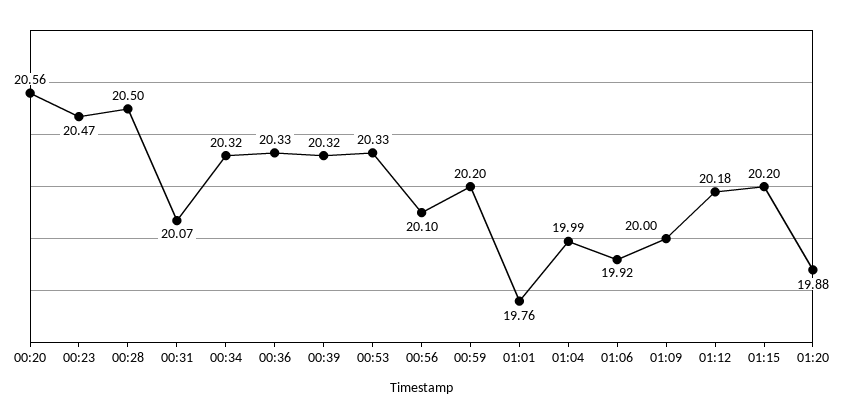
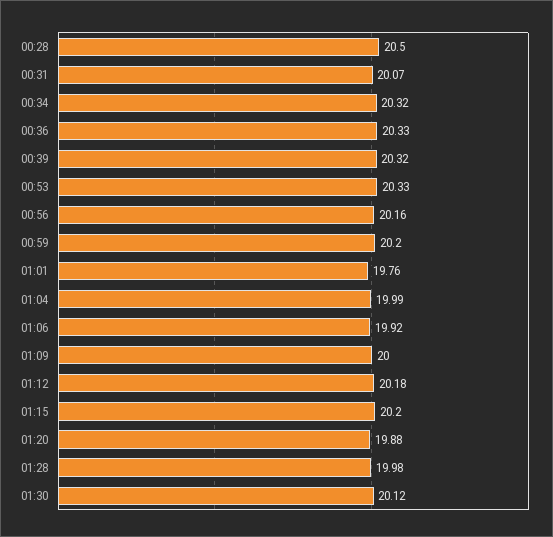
00:20: 20.56 -> none
00:23: 20.47 -> none
00:56: 20.1 -> 20.16
01:28: none -> 19.98
01:30: none -> 20.12

